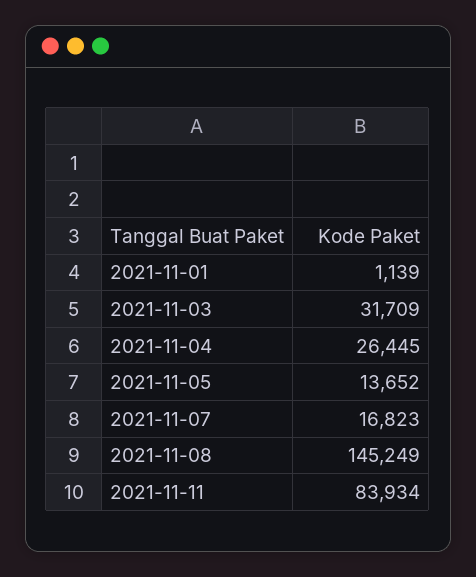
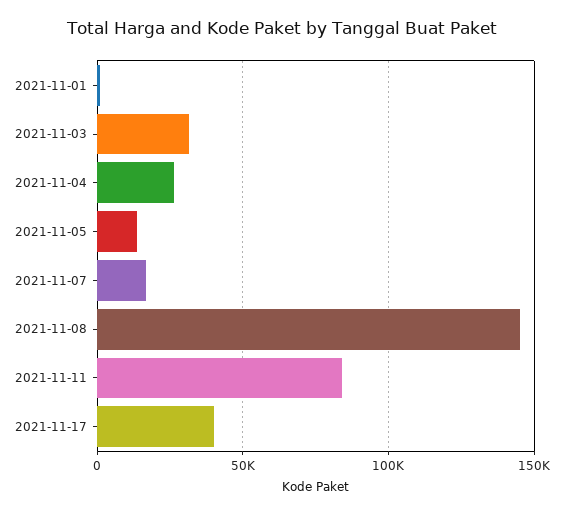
2021-11-17: none -> 40000

